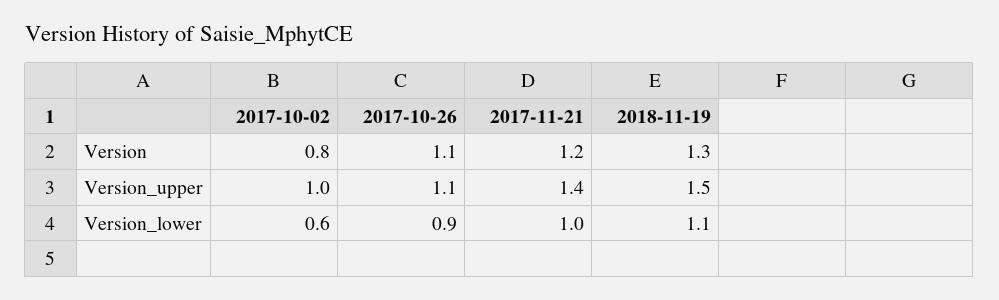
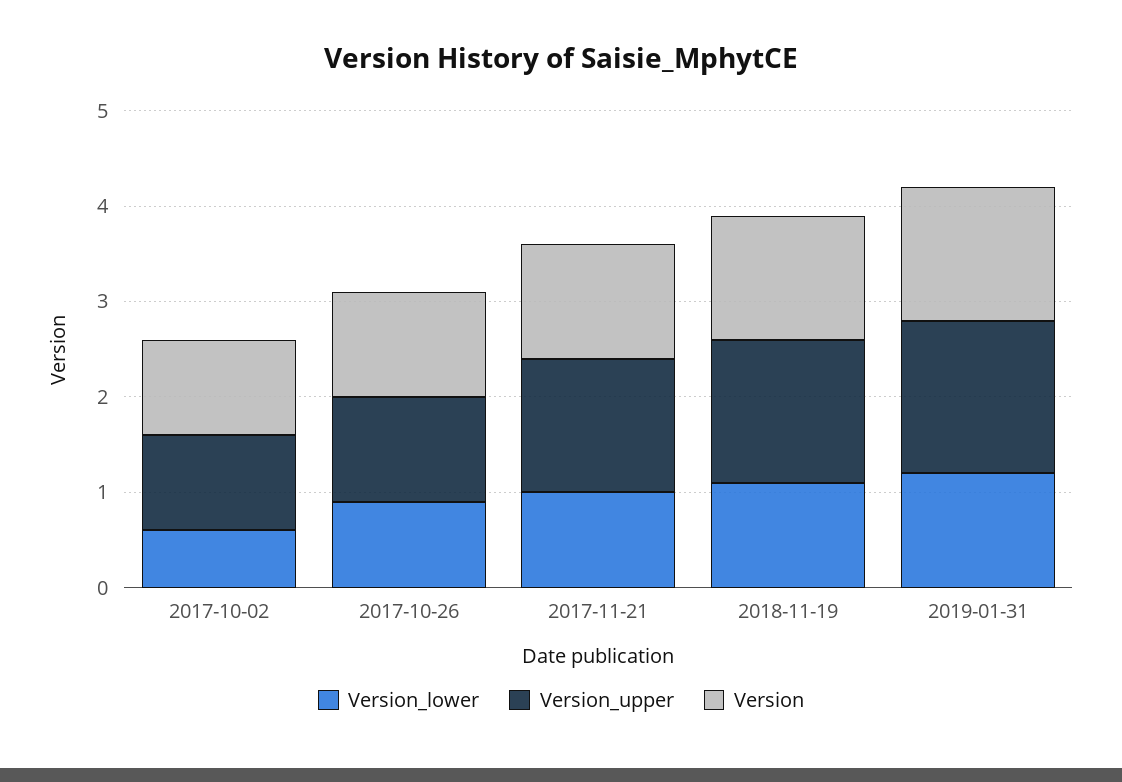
Version, 2017-10-02: 0.8 -> 1
Version_lower, 2019-01-31: none -> 1.2
Version_upper, 2019-01-31: none -> 1.6
Version, 2019-01-31: none -> 1.4

